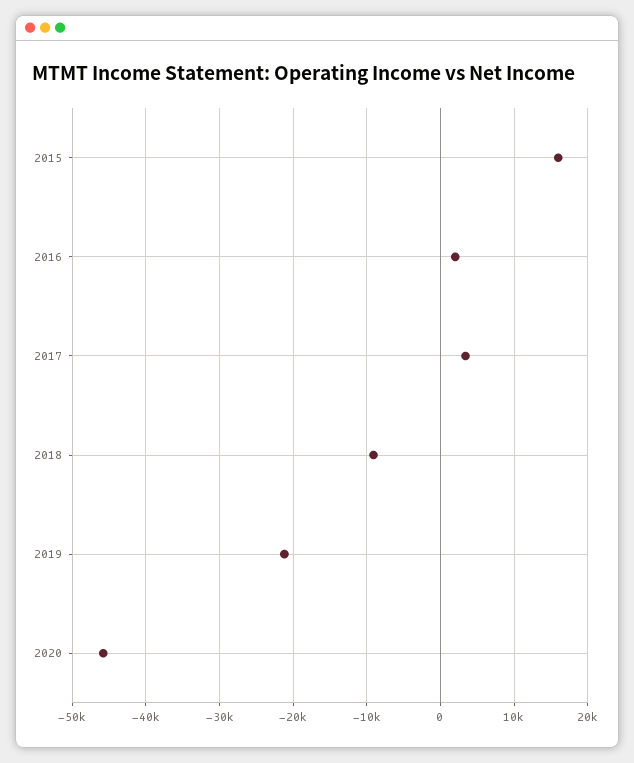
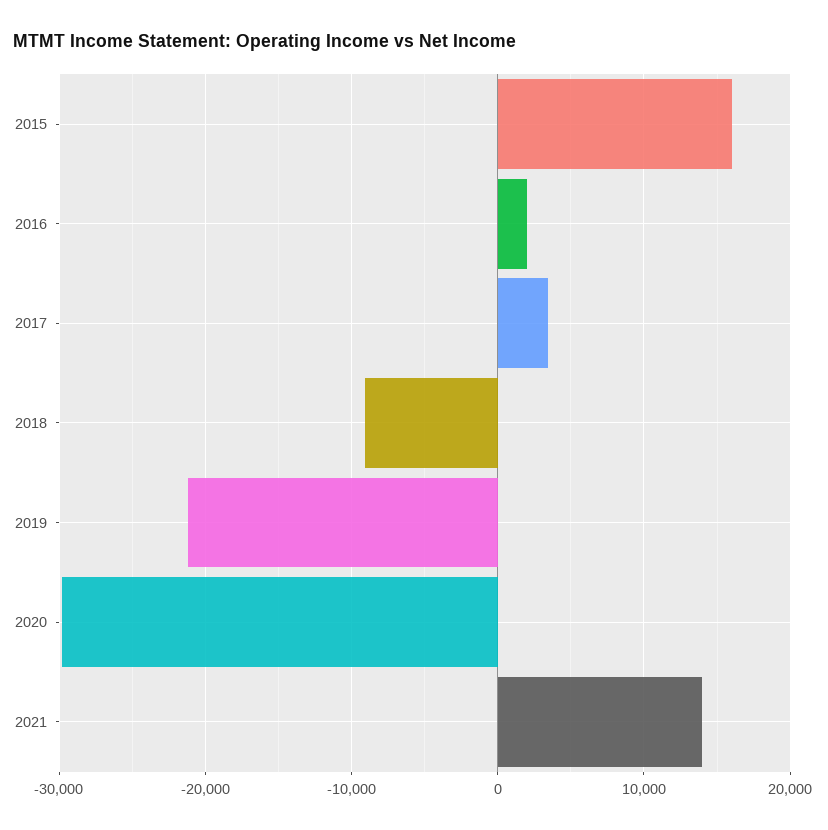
2020: -46000 -> -30000
2021: none -> 14000

